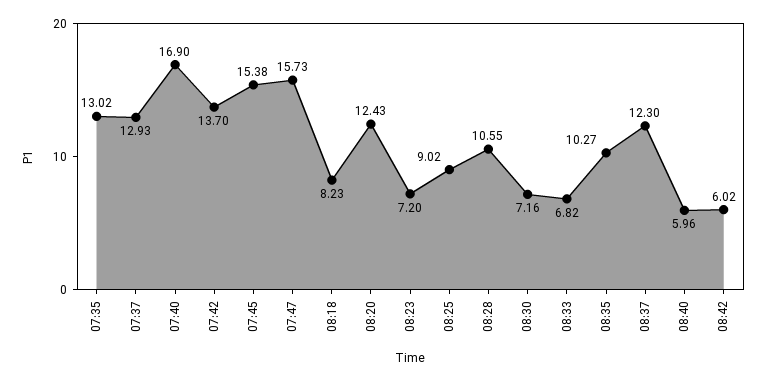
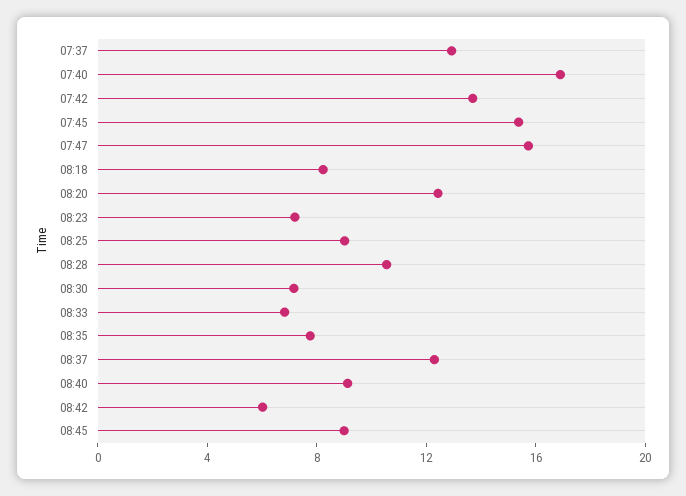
07:35: 13.02 -> none
08:35: 10.27 -> 8
08:40: 5.96 -> 9
08:45: none -> 9

